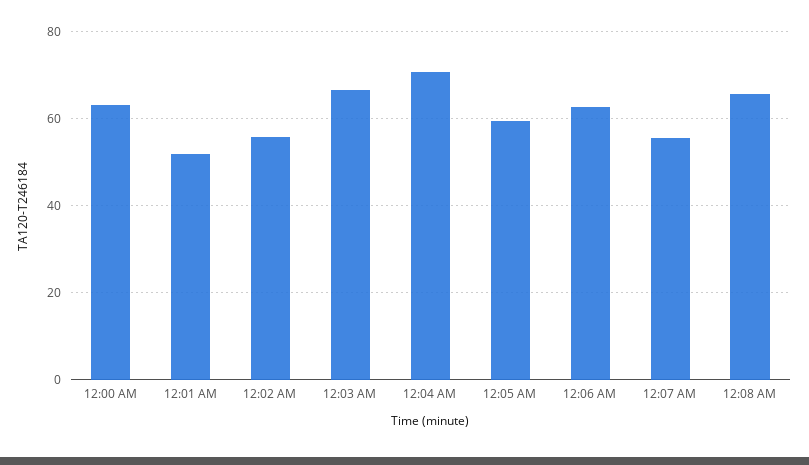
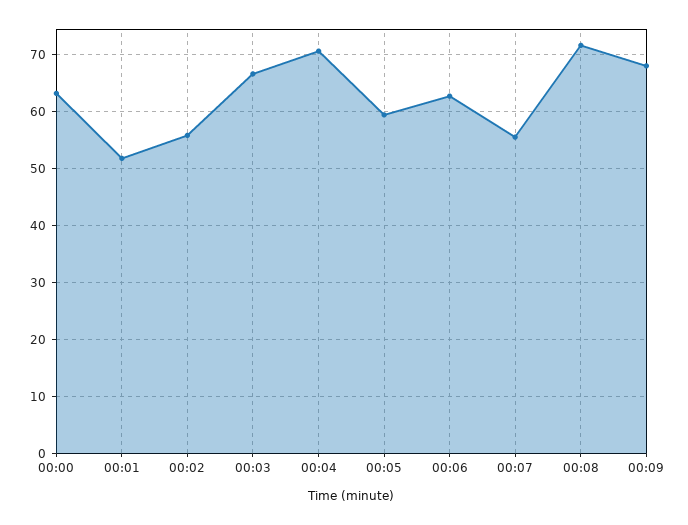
12:08 AM: 66 -> 72
00:09: none -> 68

